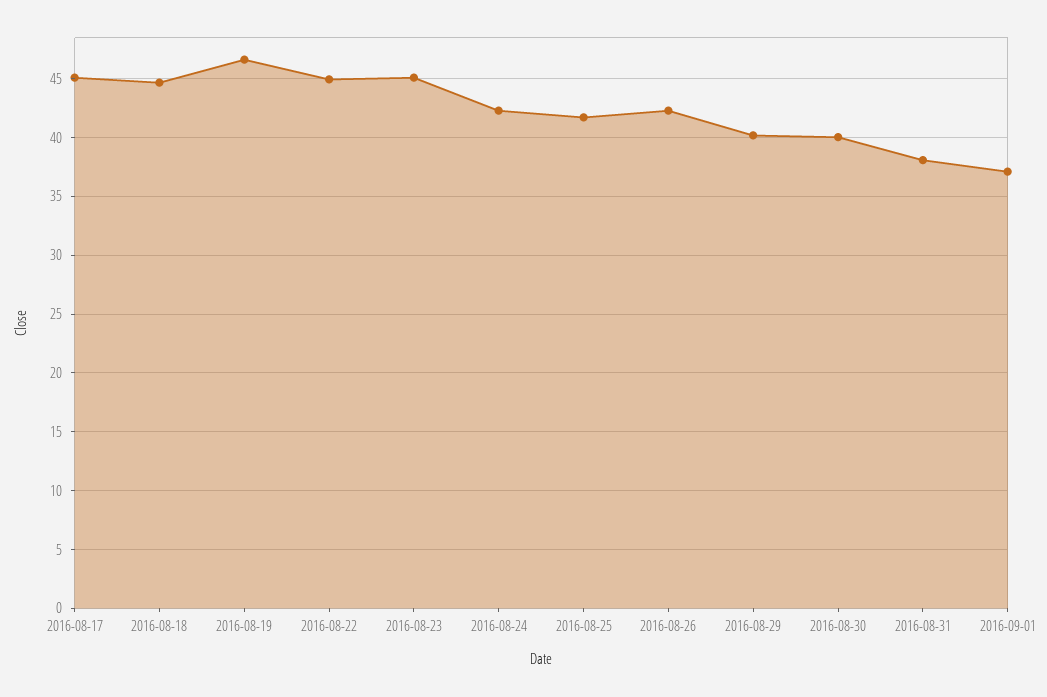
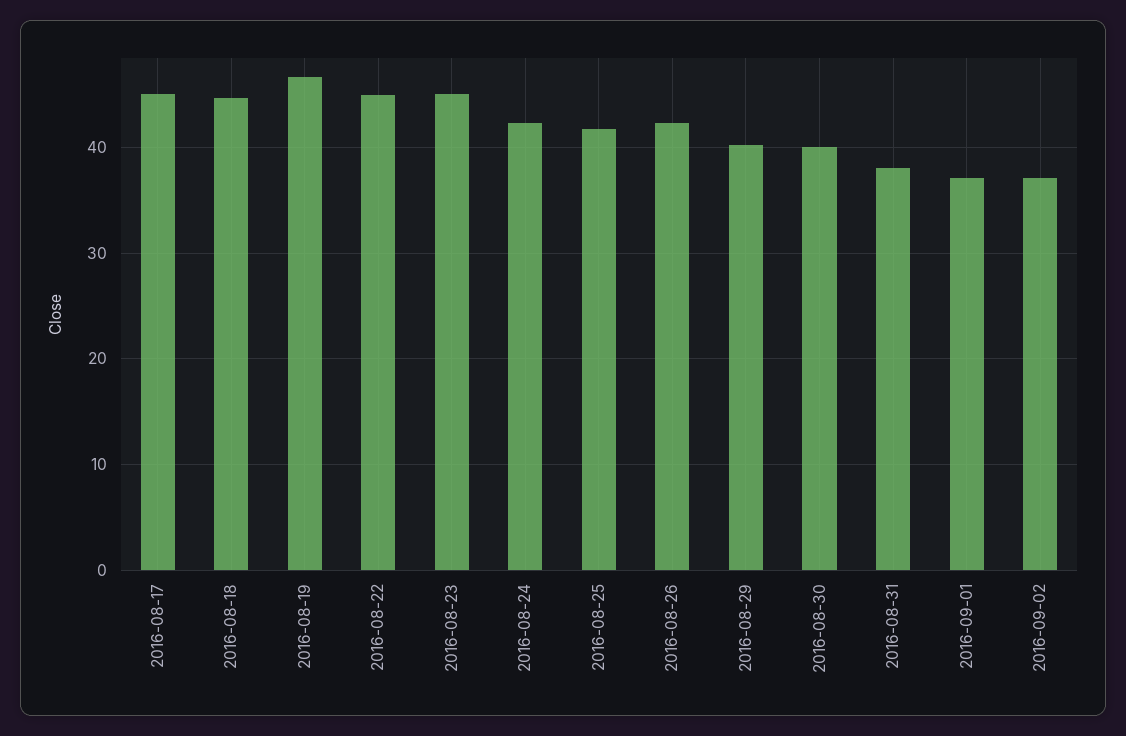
2016-09-02: none -> 37

